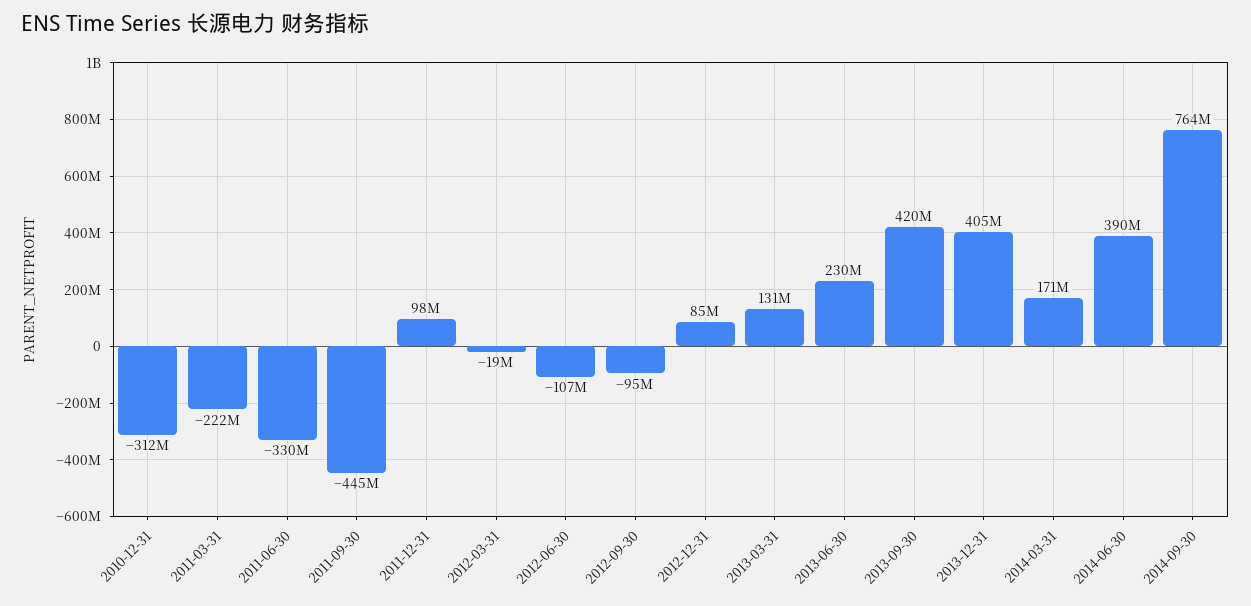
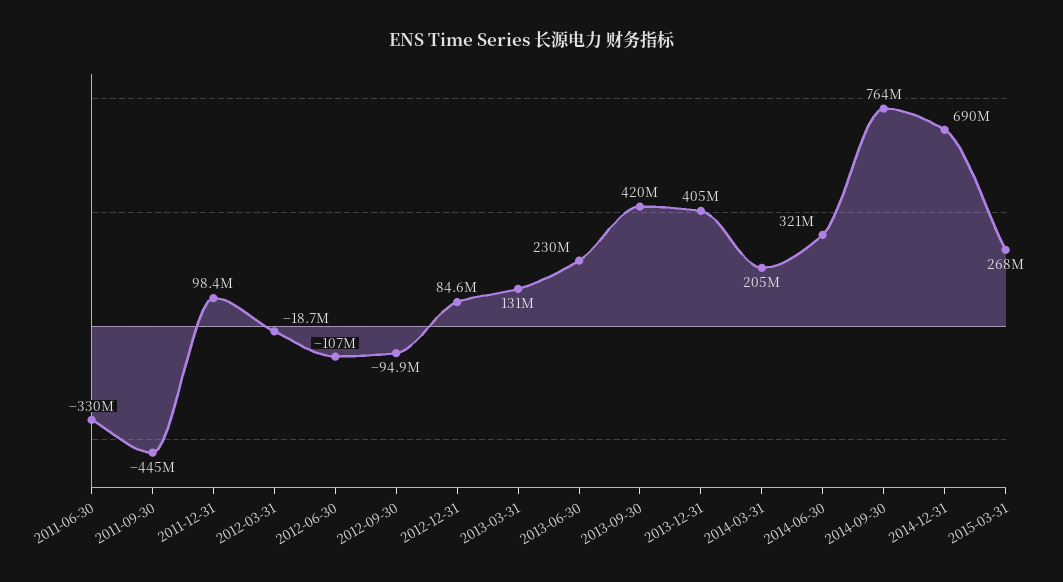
2010-12-31: -312000000 -> none
2011-03-31: -222000000 -> none
2014-03-31: 171000000 -> 205000000
2014-06-30: 390000000 -> 321000000
2014-12-31: none -> 690000000
2015-03-31: none -> 268000000

